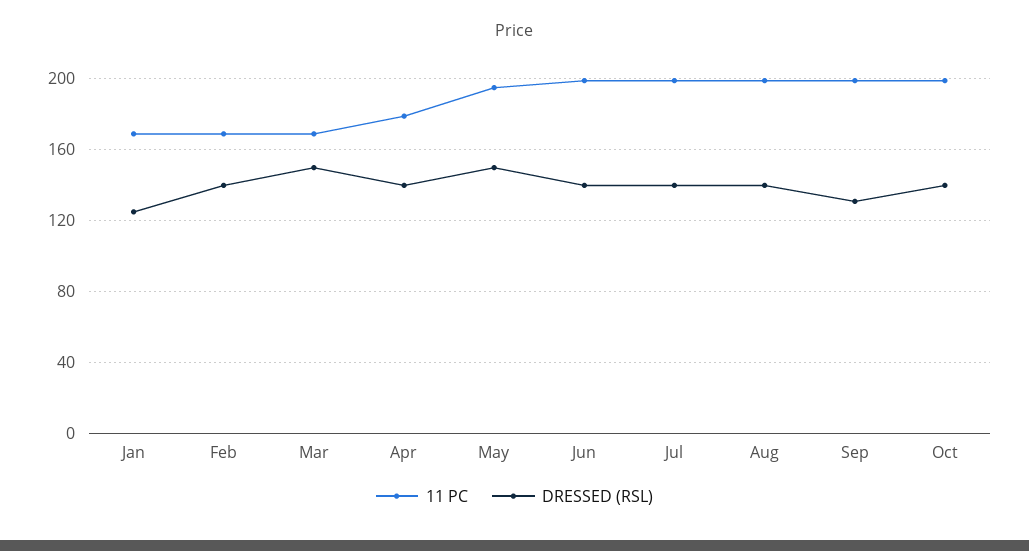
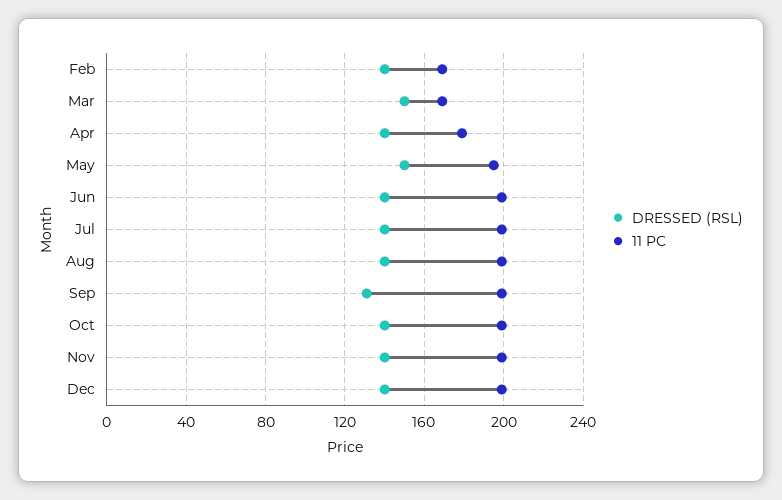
11 PC, Jan: 170 -> none
DRESSED (RSL), Jan: 125 -> none
DRESSED (RSL), Nov: none -> 140
11 PC, Nov: none -> 200
DRESSED (RSL), Dec: none -> 140
11 PC, Dec: none -> 200

